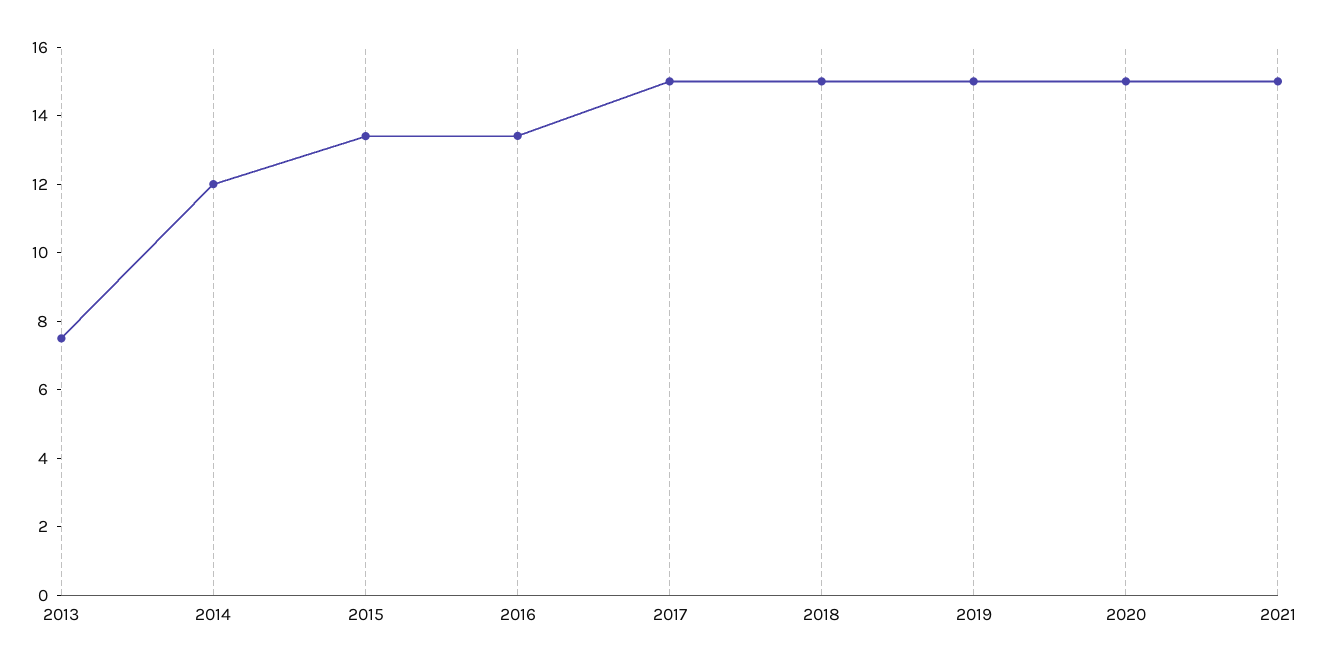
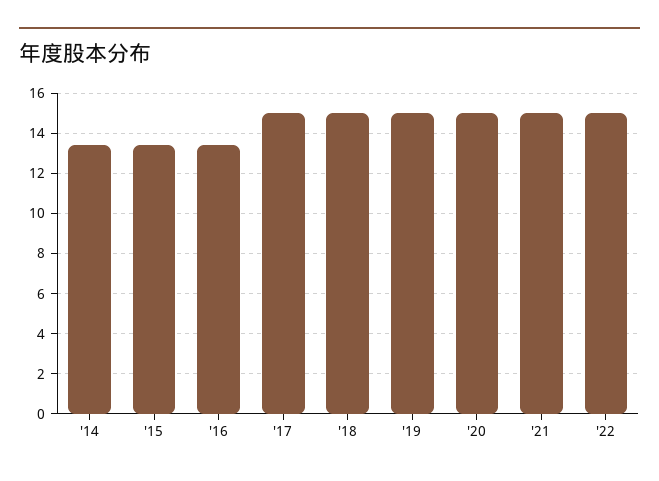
2013: 7.5 -> none
2014: 12 -> 13.5
'22: none -> 15

